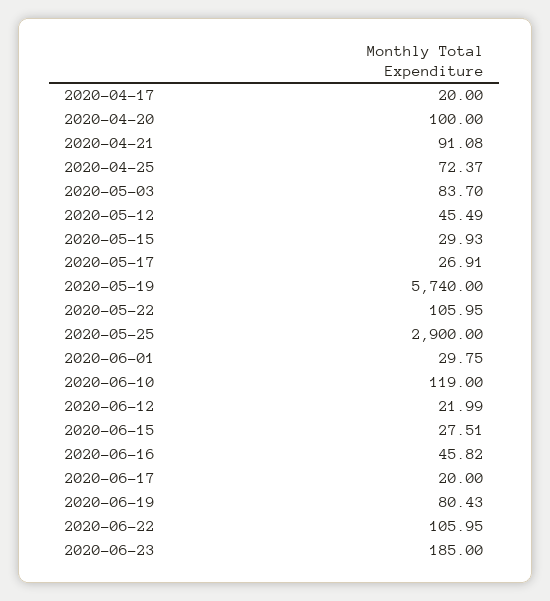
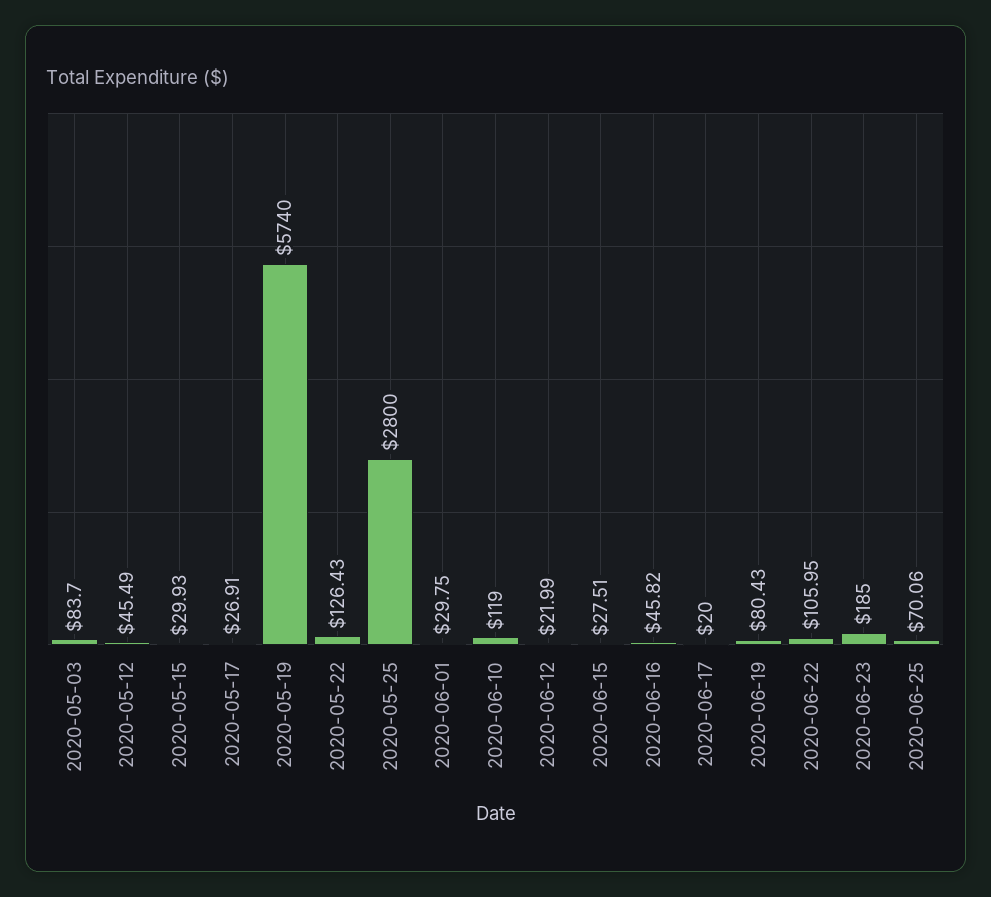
2020-04-17: 20 -> none
2020-04-20: 100 -> none
2020-04-21: 91.08 -> none
2020-04-25: 72.37 -> none
2020-05-22: 105.95 -> 126.43
2020-05-25: 2900 -> 2800
2020-06-25: none -> 70.06

